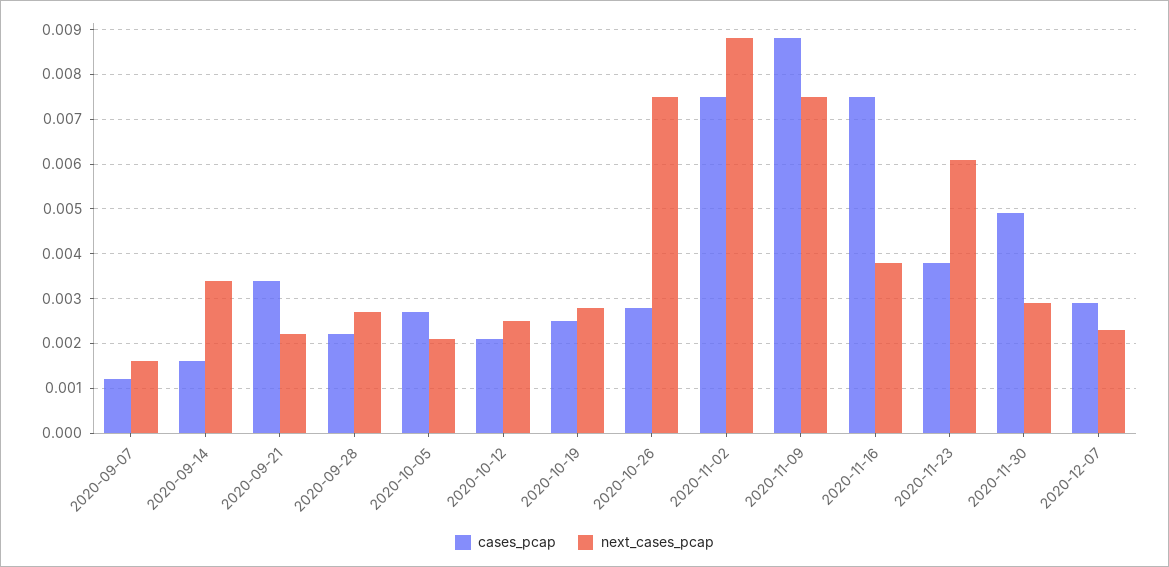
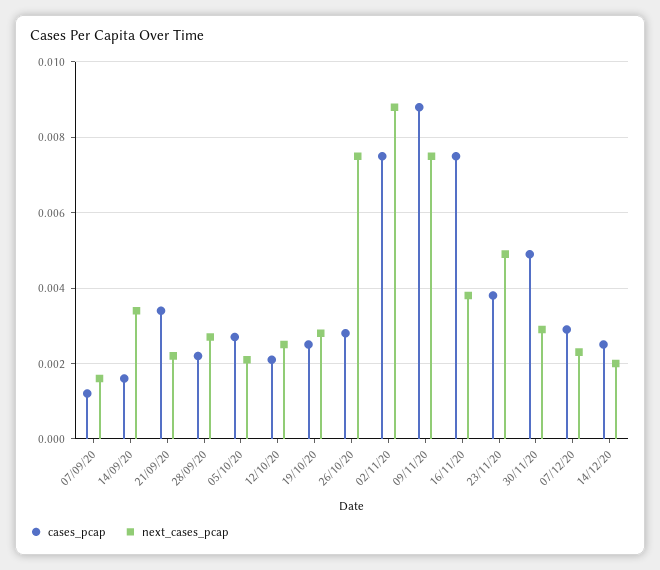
next_cases_pcap, 2020-11-23: 0.006 -> 0.005
cases_pcap, 14/12/20: none -> 0.0025
next_cases_pcap, 14/12/20: none -> 0.002

